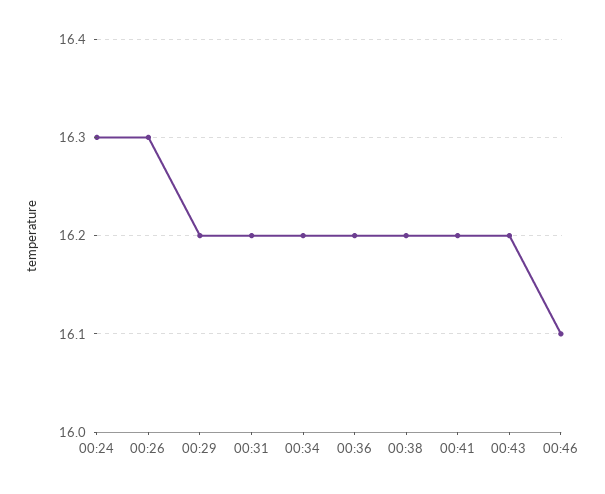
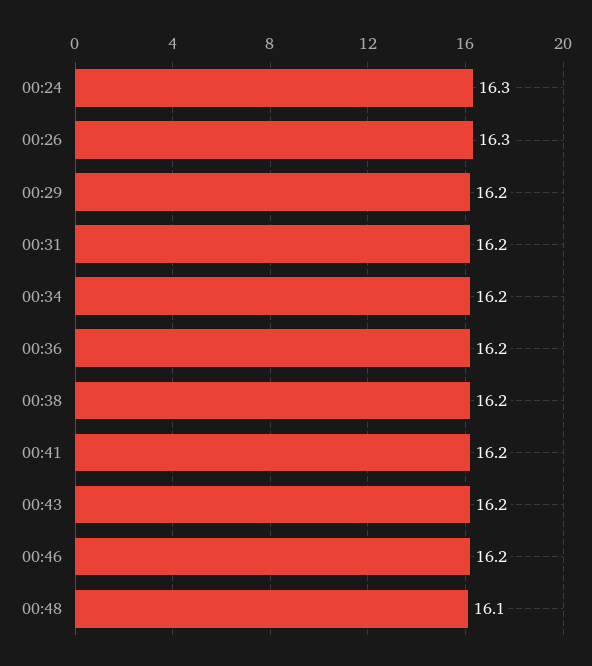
00:46: 16.1 -> 16.2
00:48: none -> 16.1

